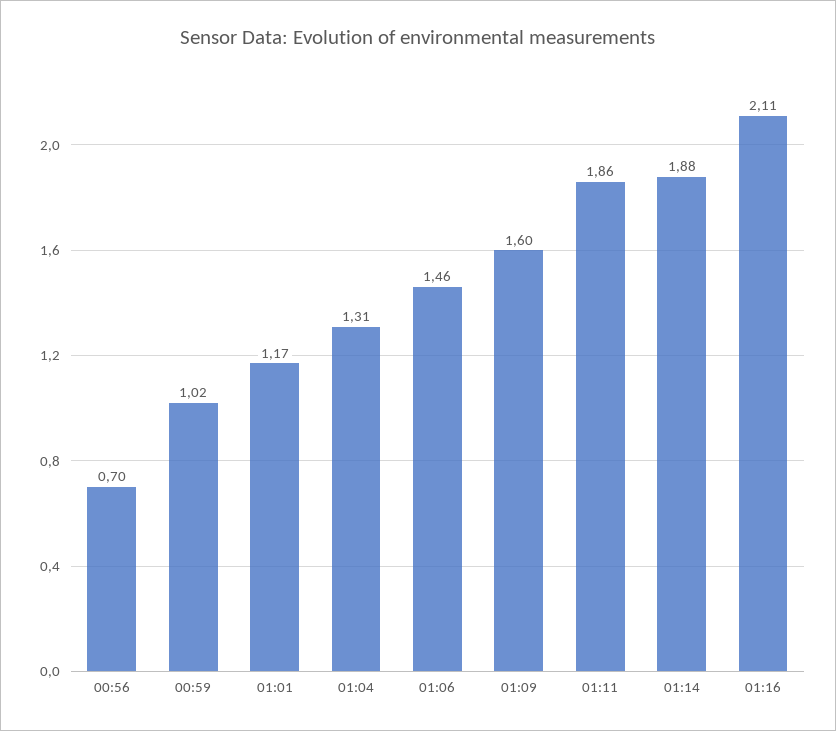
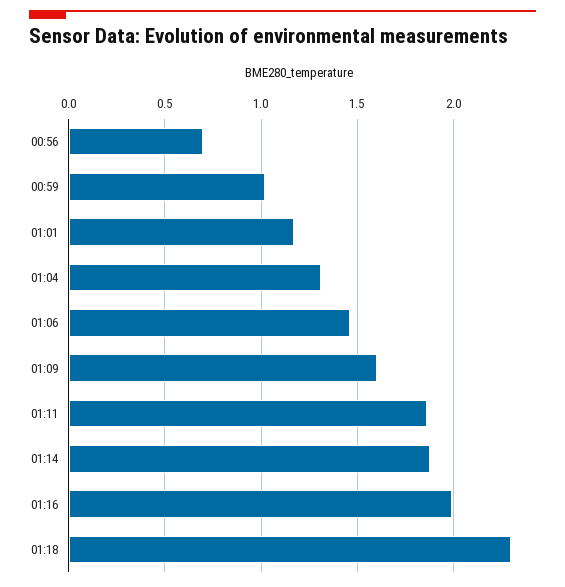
01:16: 2.11 -> 2
01:18: none -> 2.3

